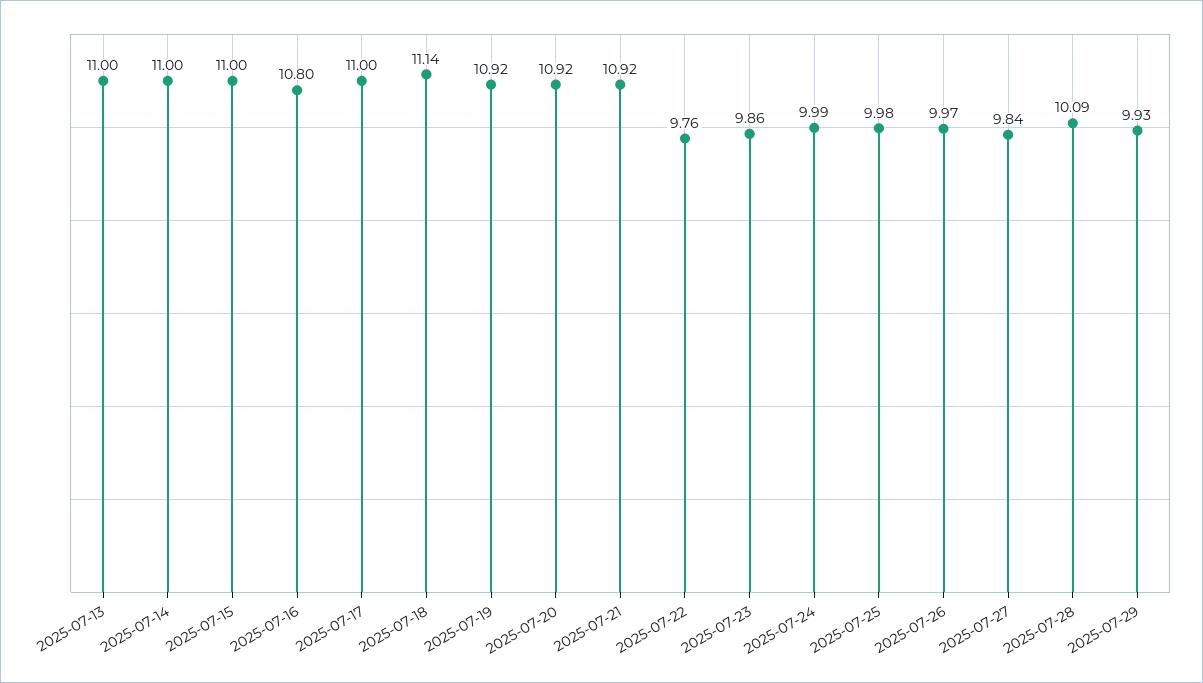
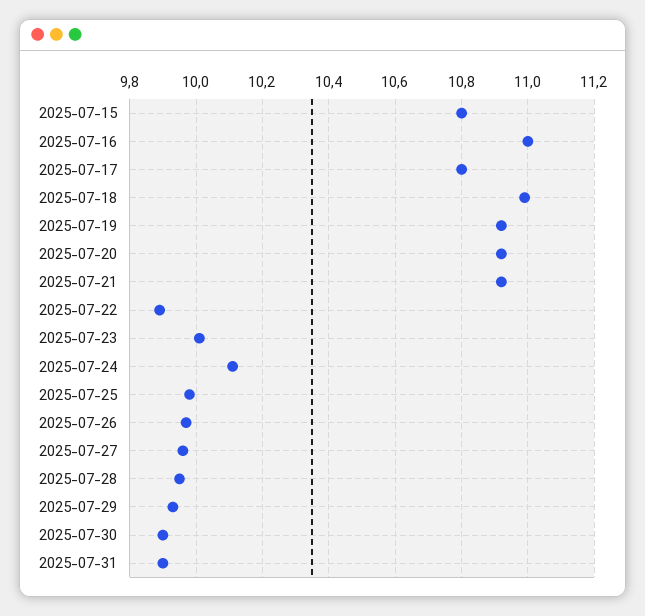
2025-07-13: 11 -> none
2025-07-14: 11 -> none
2025-07-15: 11 -> 10.8
2025-07-16: 10.8 -> 11
2025-07-17: 11 -> 10.8
2025-07-18: 11.14 -> 11
2025-07-22: 9.76 -> 9.9
2025-07-23: 9.86 -> 10
2025-07-24: 9.99 -> 10.1
2025-07-27: 9.84 -> 9.95
2025-07-28: 10.09 -> 9.95
2025-07-30: none -> 9.9
2025-07-31: none -> 9.9

